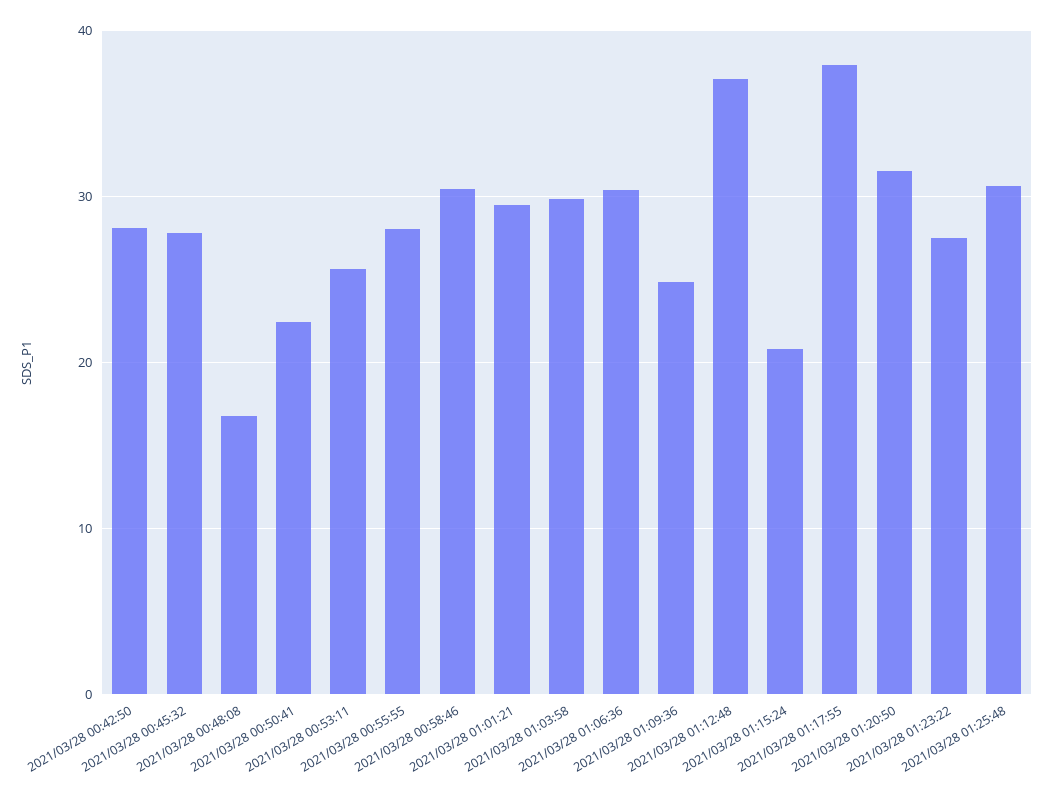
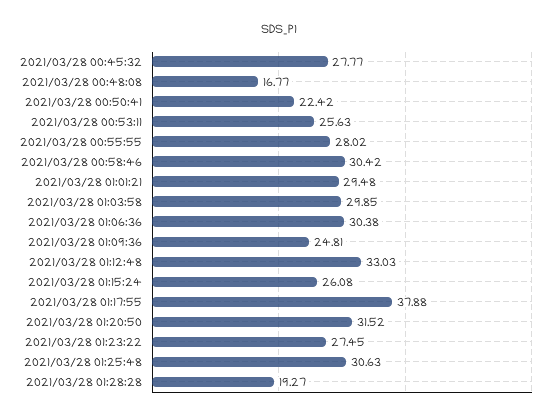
2021/03/28 00:42:50: 28 -> none
2021/03/28 01:12:48: 37 -> 33.03
2021/03/28 01:15:24: 21 -> 26.08
2021/03/28 01:28:28: none -> 19.27

